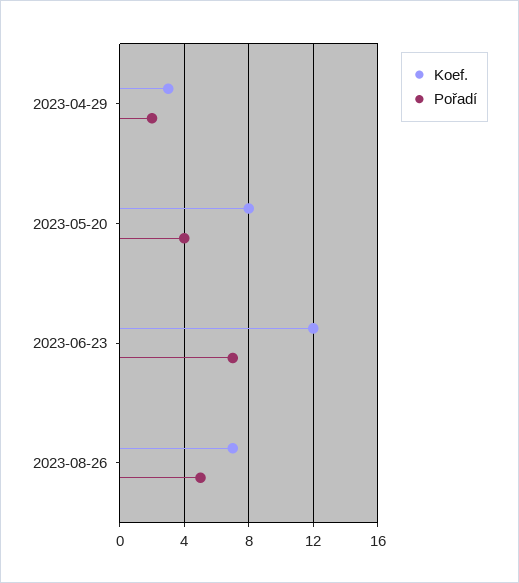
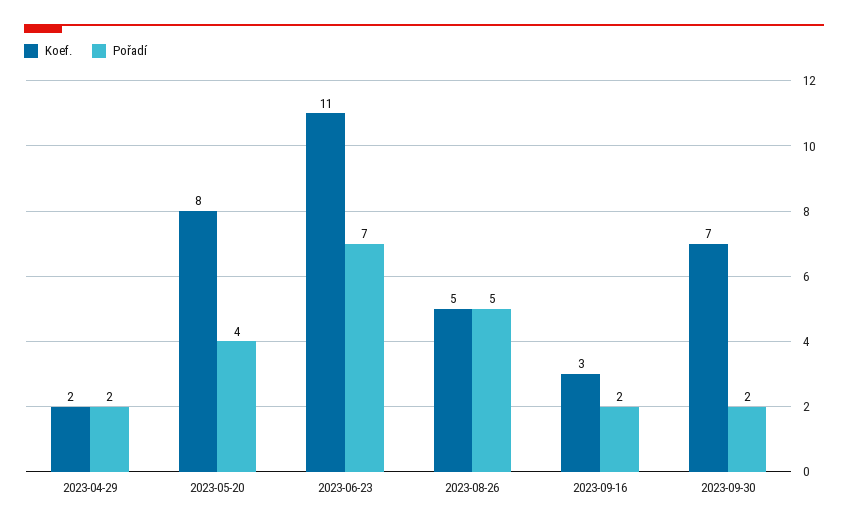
Koef., 2023-04-29: 3 -> 2
Koef., 2023-06-23: 12 -> 11
Koef., 2023-08-26: 7 -> 5
Koef., 2023-09-16: none -> 3
Pořadí, 2023-09-16: none -> 2
Koef., 2023-09-30: none -> 7
Pořadí, 2023-09-30: none -> 2

